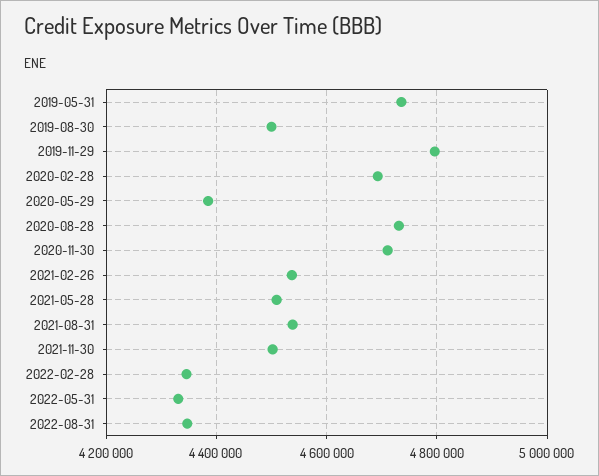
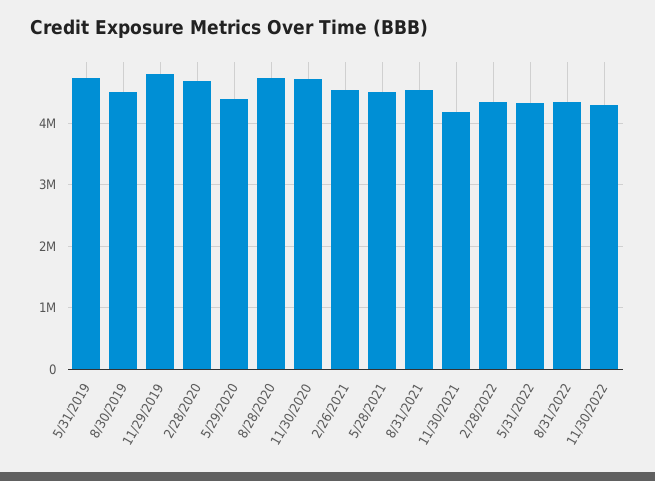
2021-11-30: 4500000 -> 4200000
11/30/2022: none -> 4300000

